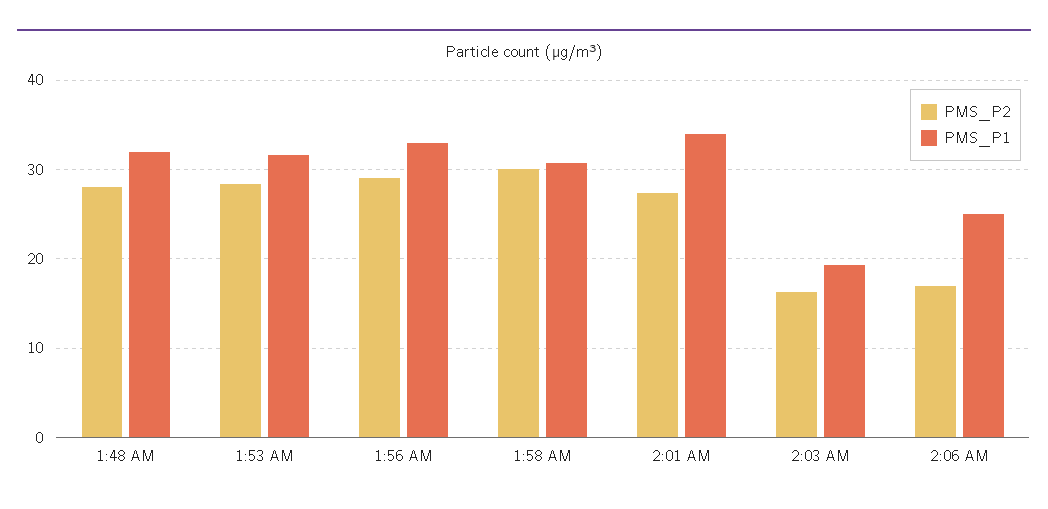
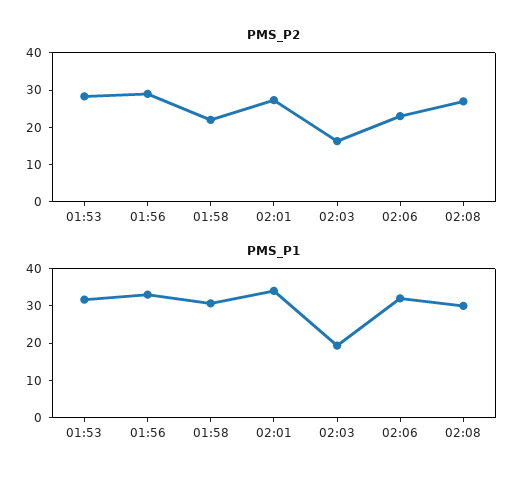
PMS_P2, 1:48 AM: 28 -> none
PMS_P1, 1:48 AM: 32 -> none
PMS_P2, 1:58 AM: 30 -> 22.5
PMS_P2, 2:06 AM: 17 -> 22.5
PMS_P1, 2:06 AM: 25 -> 32.5
PMS_P2, 02:08: none -> 27.5
PMS_P1, 02:08: none -> 30

